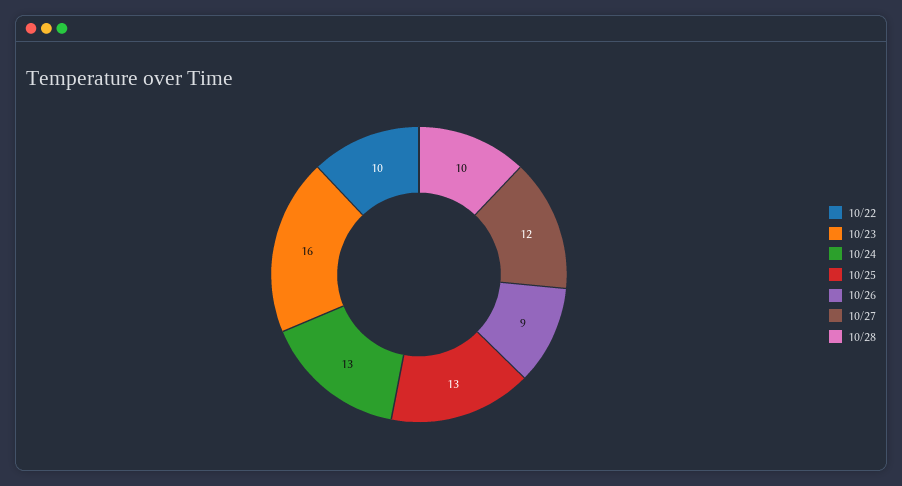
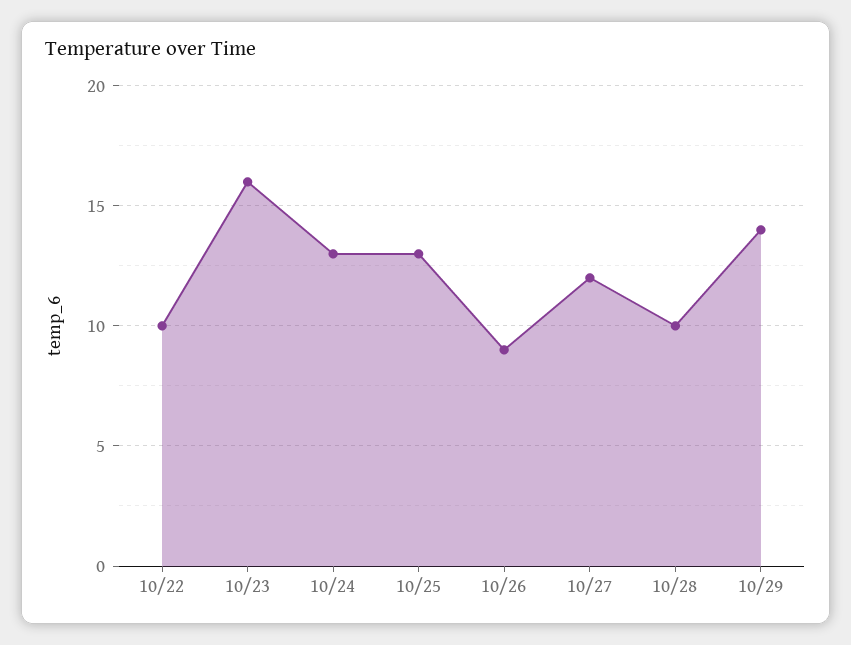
10/29: none -> 14

